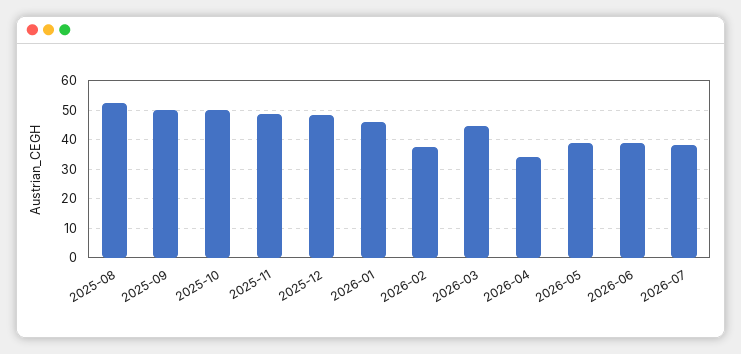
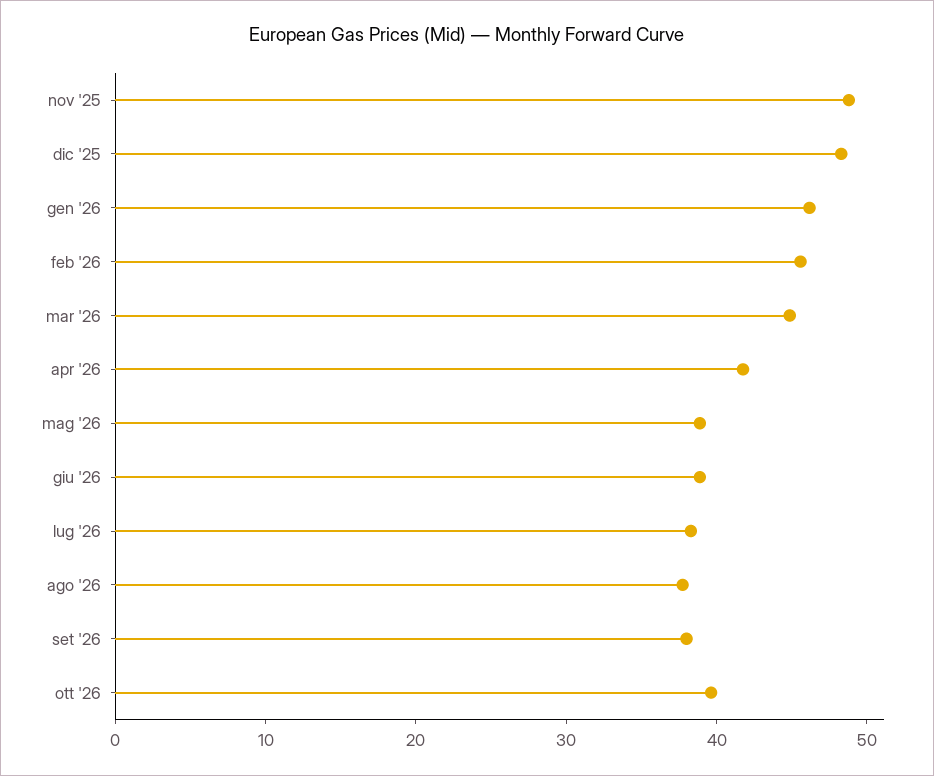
2025-08: 52.5 -> none
2025-09: 50 -> none
2025-10: 50 -> none
2026-02: 37.5 -> 46
2026-04: 35 -> 42
ago '26: none -> 38
set '26: none -> 38
ott '26: none -> 40

